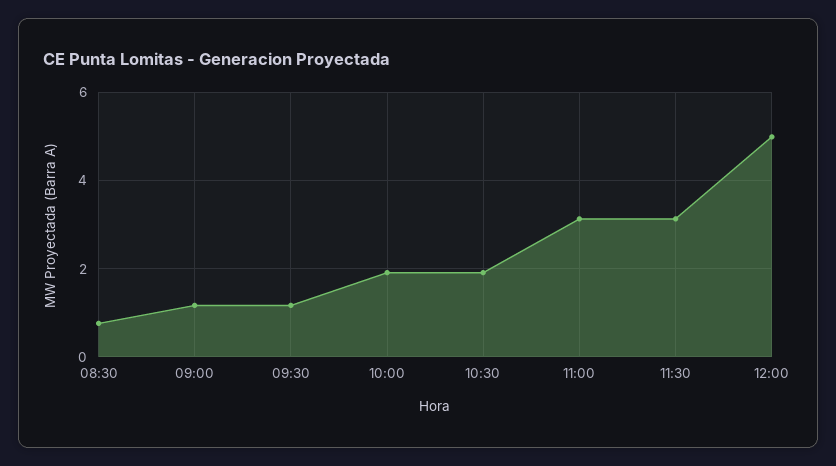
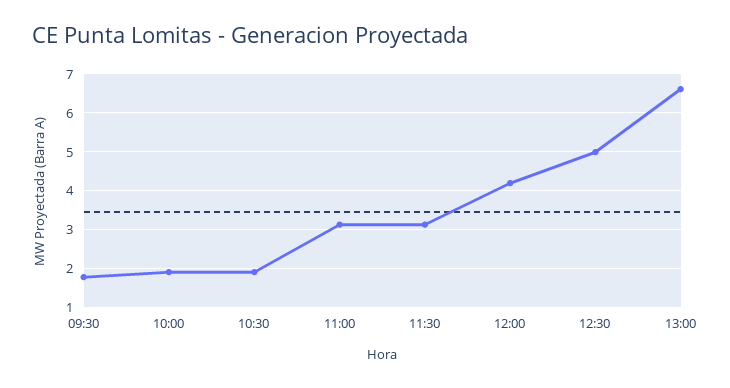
08:30: 0.8 -> none
09:00: 1.2 -> none
09:30: 1.2 -> 1.8
12:00: 5 -> 4.2
12:30: none -> 5
13:00: none -> 6.6

